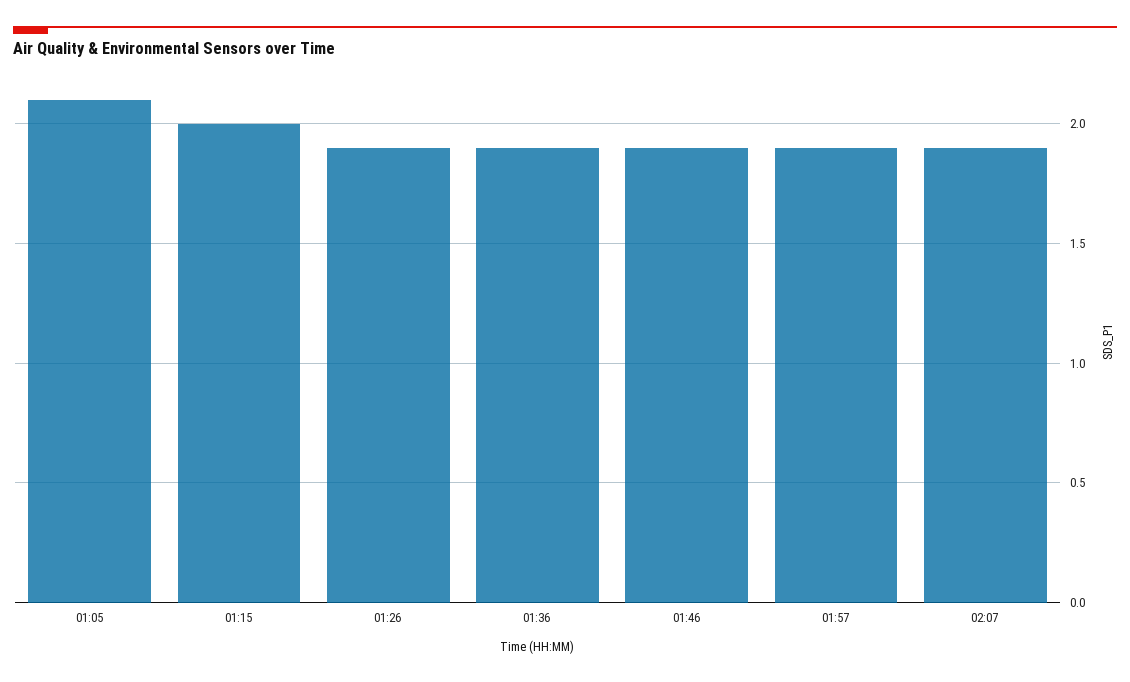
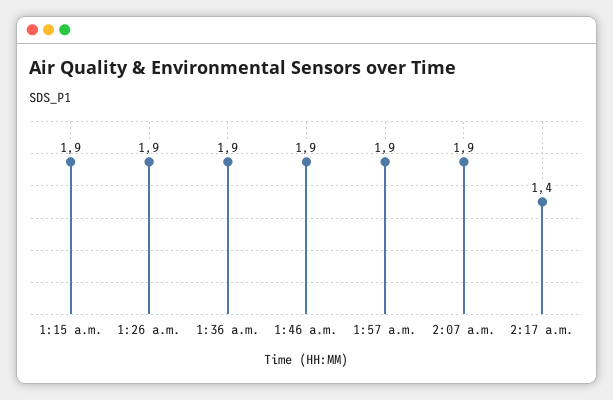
01:05: 2.1 -> none
01:15: 2 -> 1.9
2:17 a.m.: none -> 1.4

